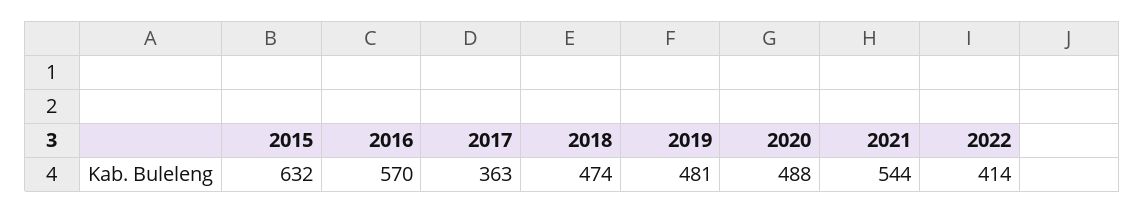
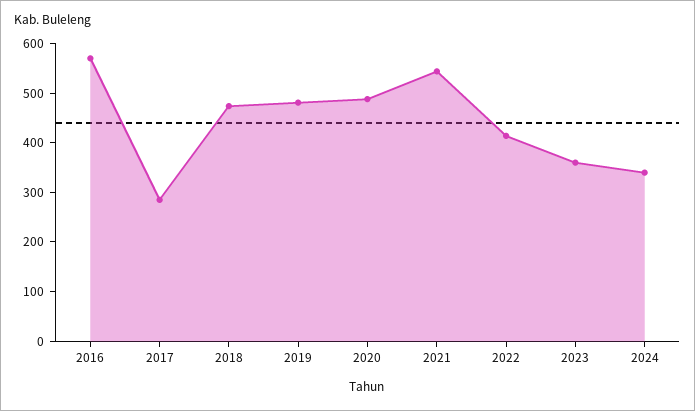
2015: 632 -> none
2017: 363 -> 280
2023: none -> 360
2024: none -> 340

